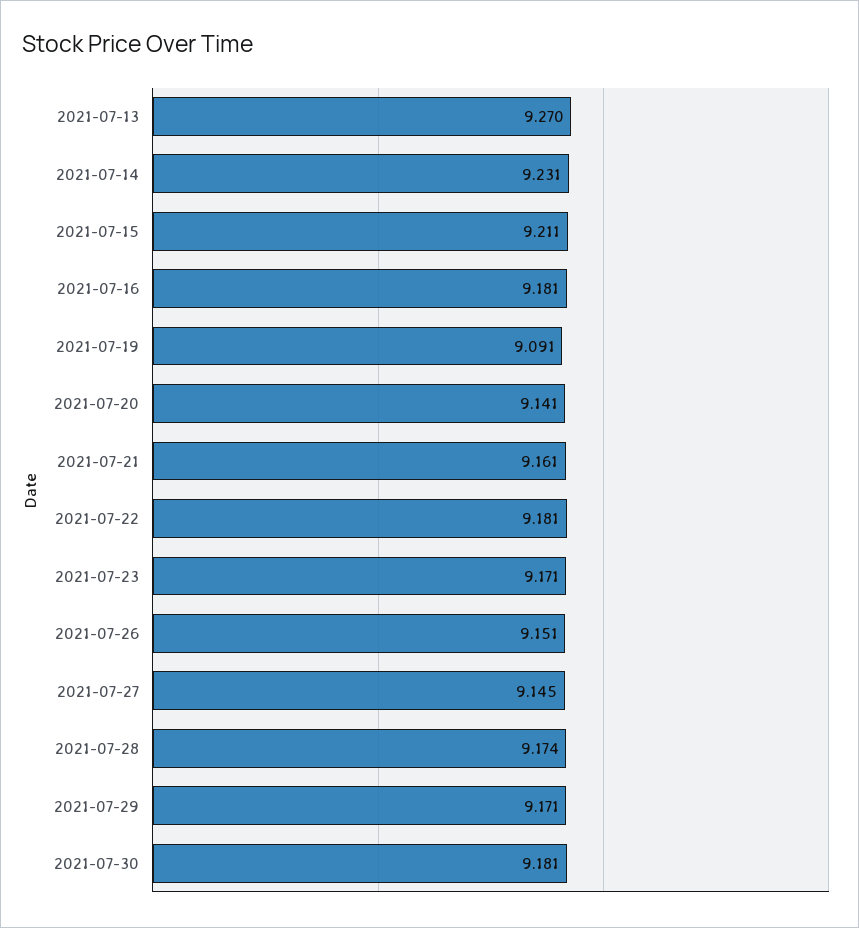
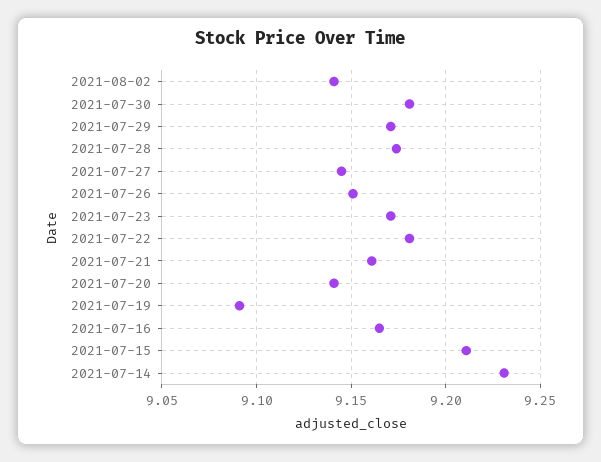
2021-07-13: 9.27 -> none
2021-07-16: 9.181 -> 9.165
2021-08-02: none -> 9.14

